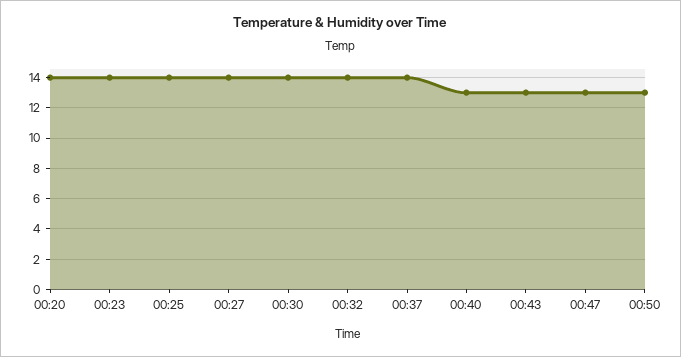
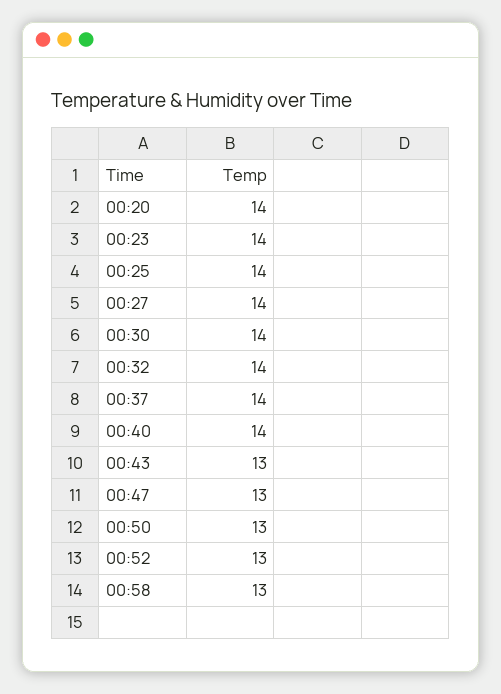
00:40: 13 -> 14
00:52: none -> 13
00:58: none -> 13

